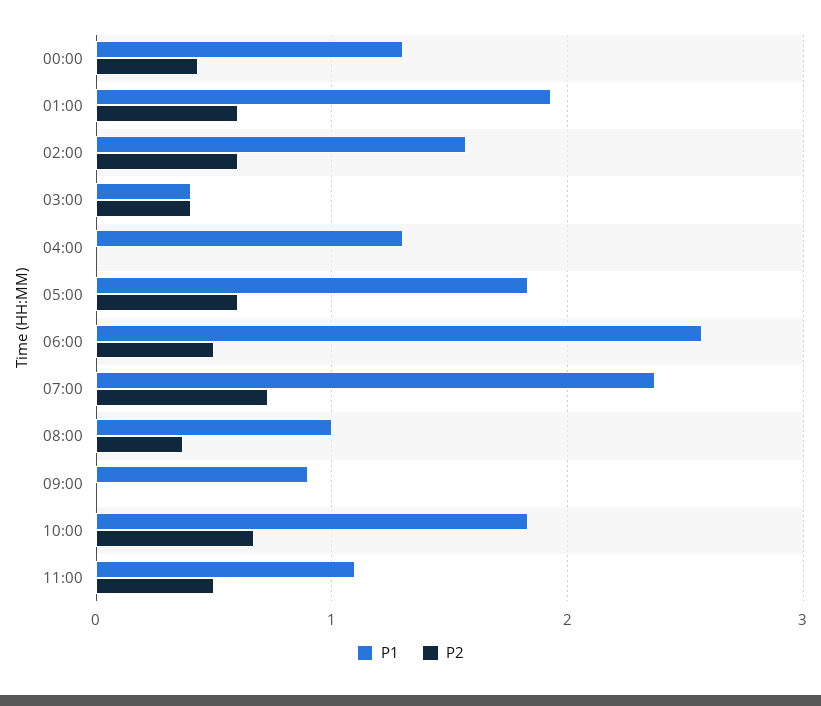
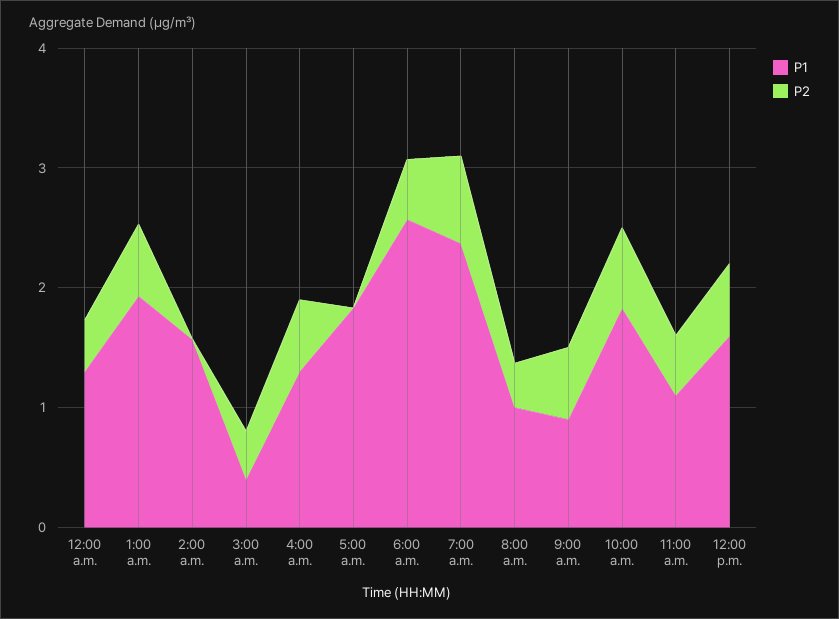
P2, 02:00: 0.6 -> 0
P2, 04:00: 0 -> 0.6
P2, 05:00: 0.6 -> 0
P2, 09:00: 0 -> 0.6
P1, 12:00 p.m.: none -> 1.6
P2, 12:00 p.m.: none -> 0.6

